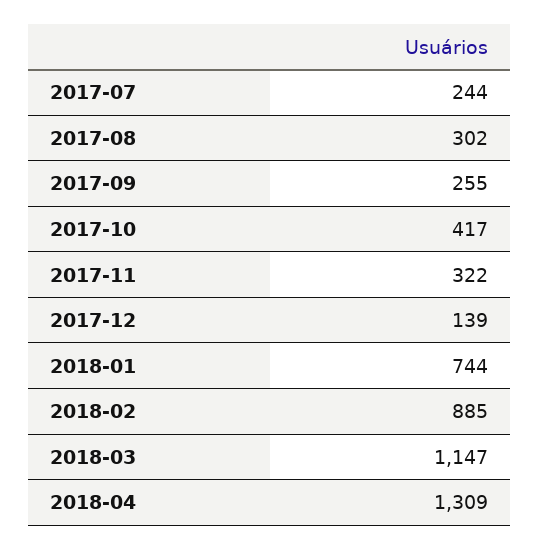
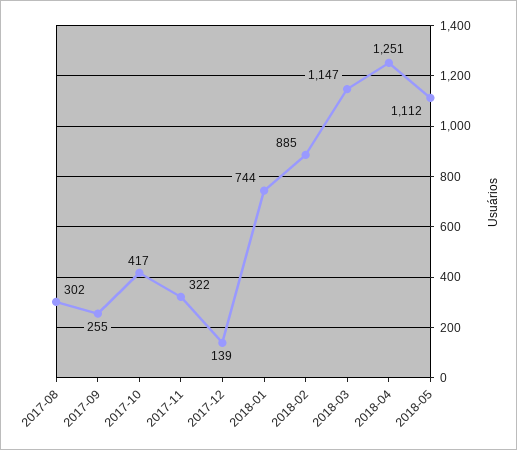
2017-07: 244 -> none
2018-04: 1309 -> 1251
2018-05: none -> 1112

